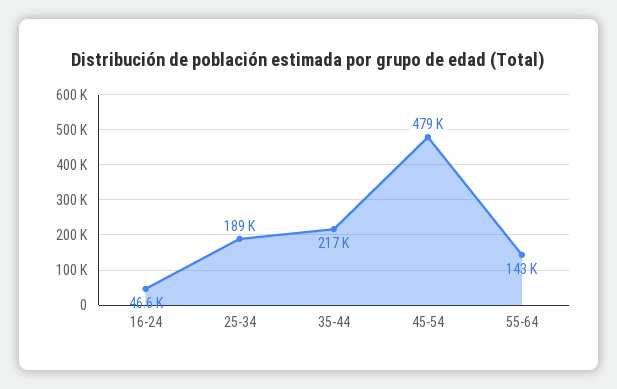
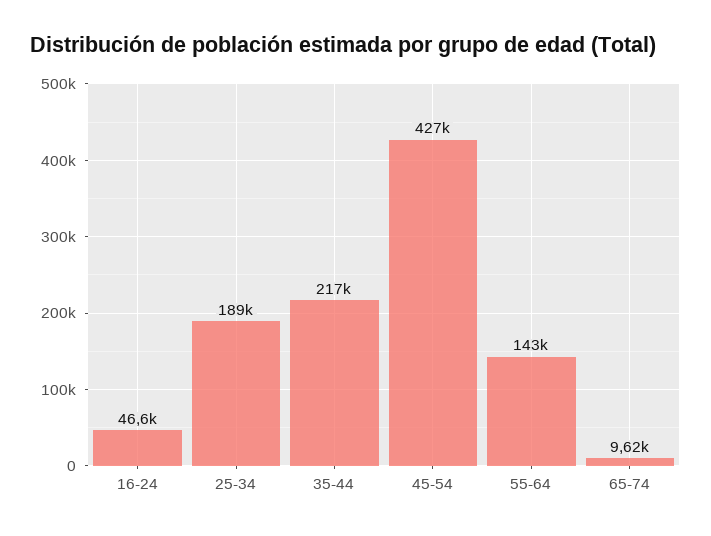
45-54: 479000 -> 427000
65-74: none -> 9620

